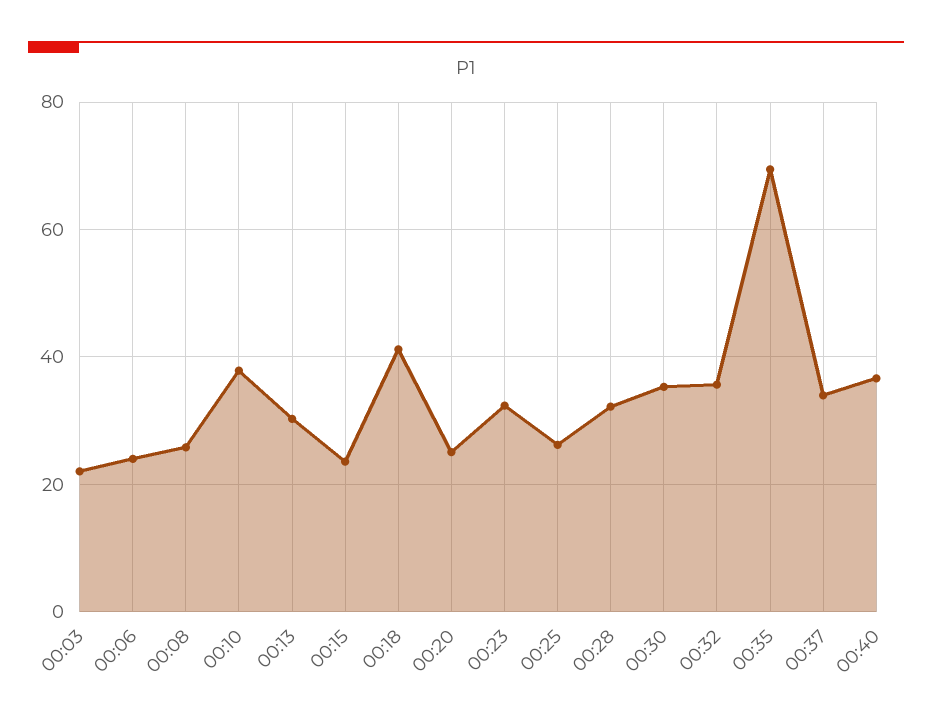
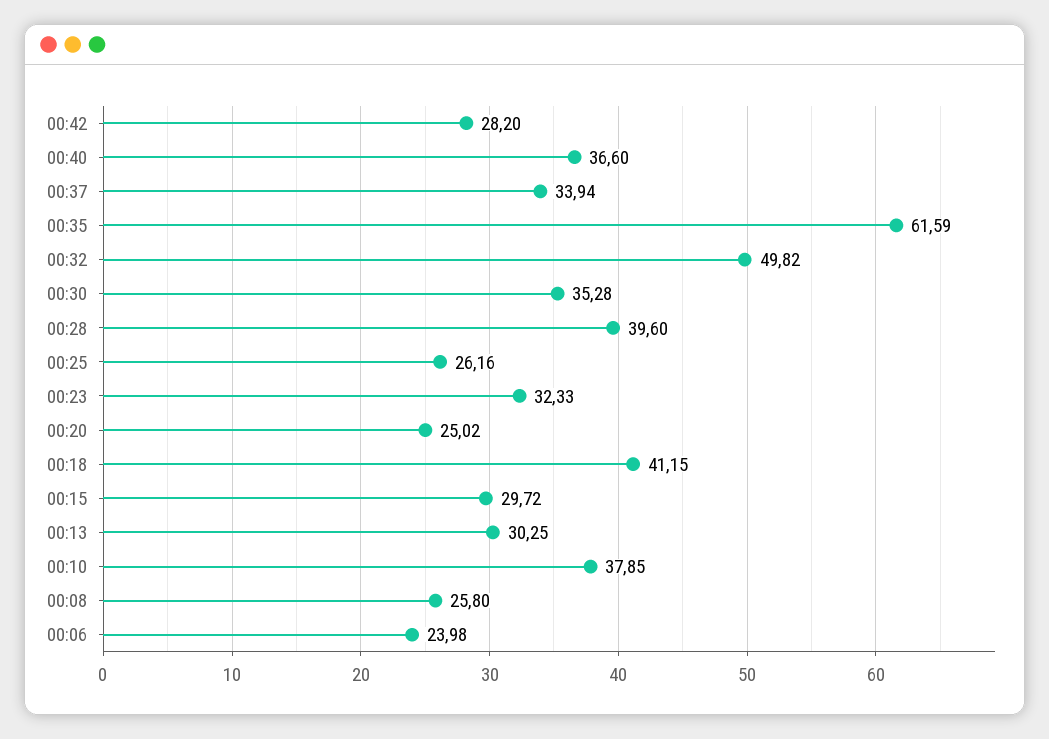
00:03: 22 -> none
00:15: 24 -> 29.72
00:28: 32 -> 39.6
00:32: 36 -> 49.82
00:35: 70 -> 61.59
00:42: none -> 28.2

